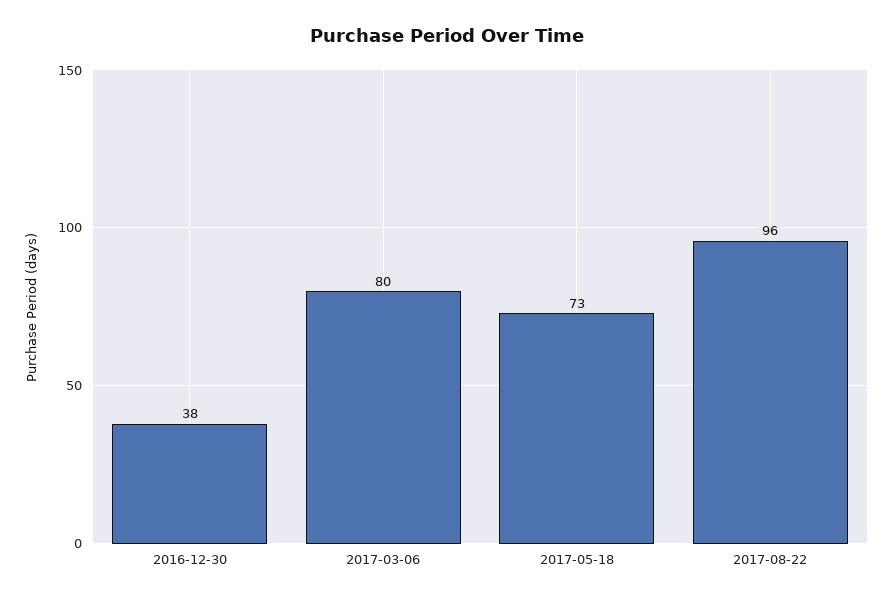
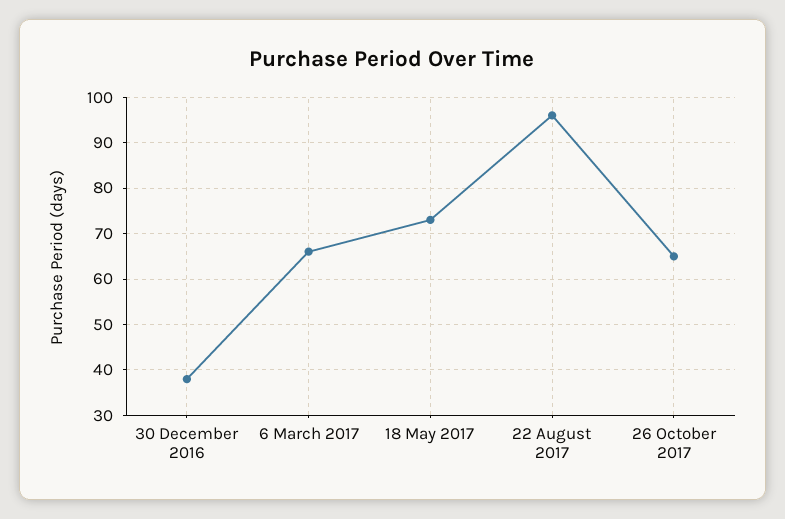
2017-03-06: 80 -> 65
26 October 2017: none -> 65

